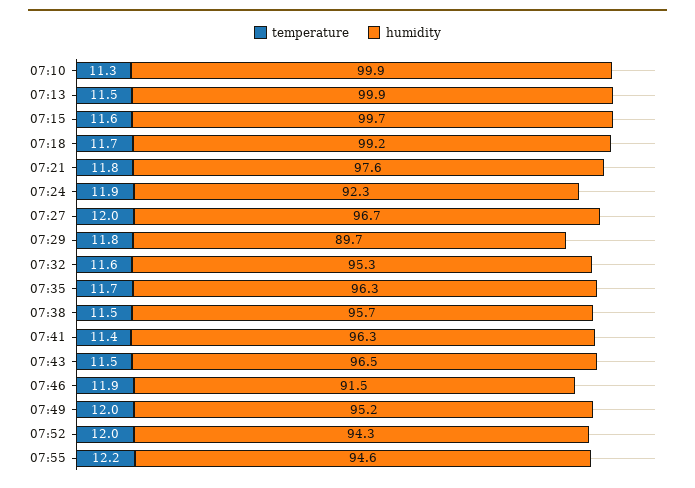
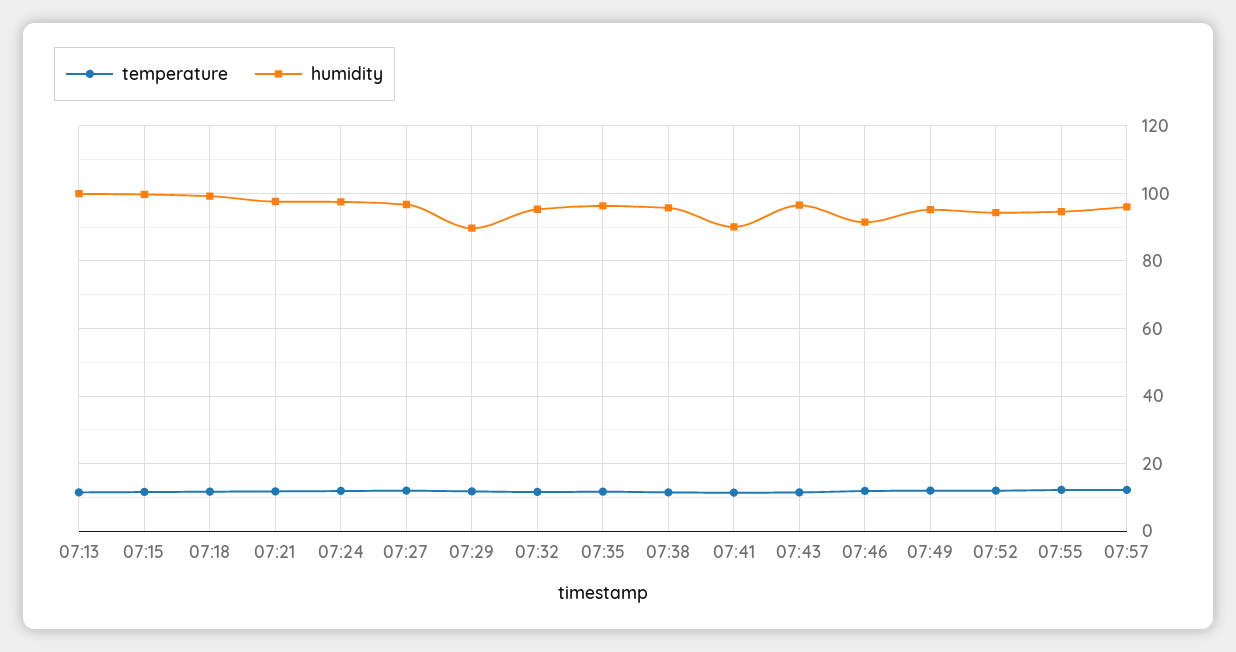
temperature, 07:10: 11.3 -> none
humidity, 07:10: 99.9 -> none
humidity, 07:24: 92.3 -> 98
humidity, 07:41: 96.3 -> 90
temperature, 07:57: none -> 12
humidity, 07:57: none -> 96

